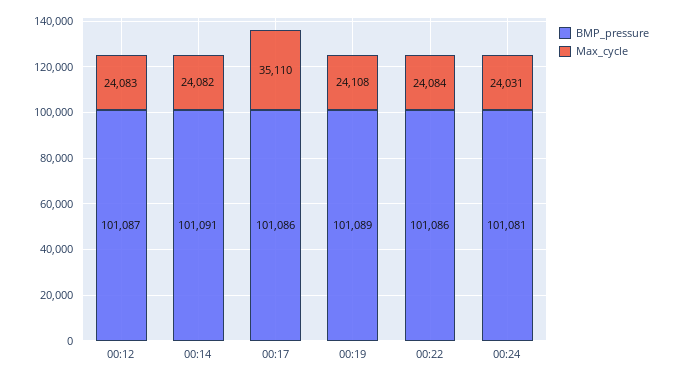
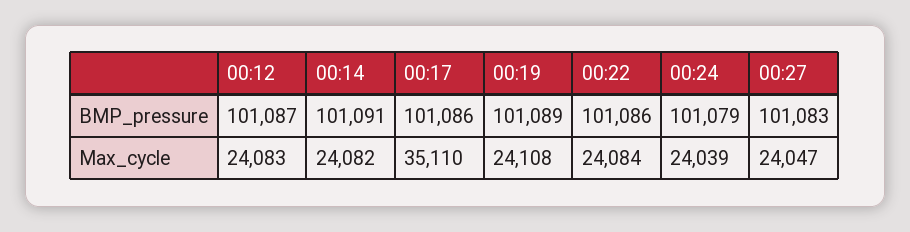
BMP_pressure, 00:24: 101081 -> 101079
Max_cycle, 00:24: 24031 -> 24039
BMP_pressure, 00:27: none -> 101083
Max_cycle, 00:27: none -> 24047

